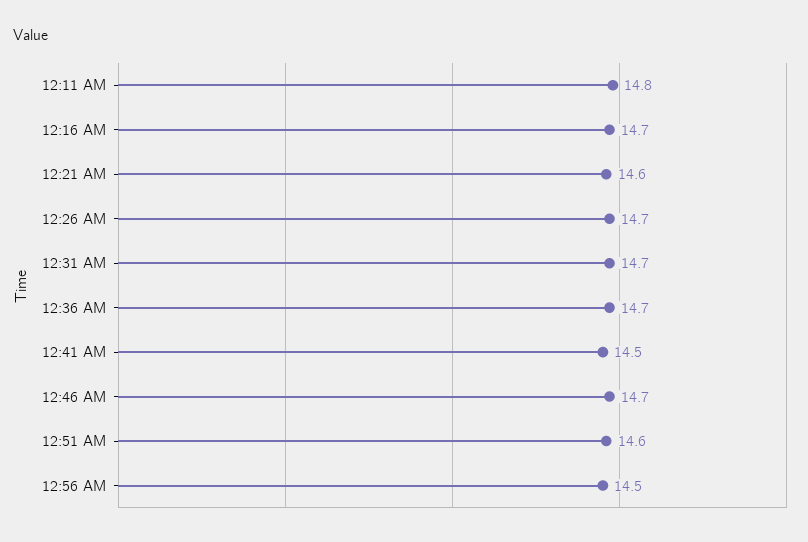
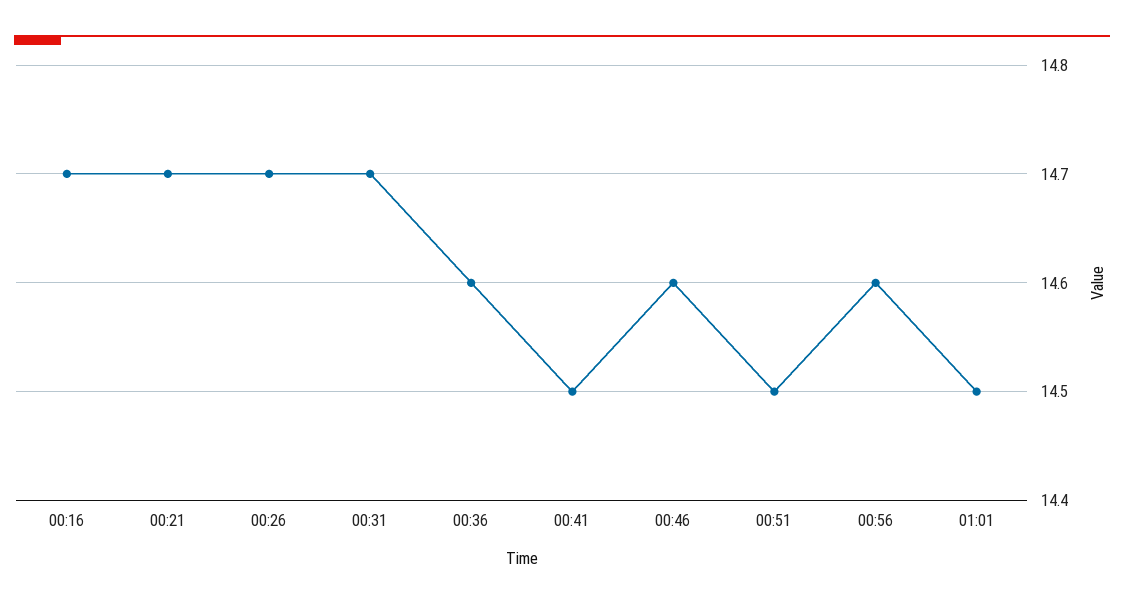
12:11 AM: 14.8 -> none
12:21 AM: 14.6 -> 14.7
12:36 AM: 14.7 -> 14.6
12:46 AM: 14.7 -> 14.6
12:51 AM: 14.6 -> 14.5
12:56 AM: 14.5 -> 14.6
01:01: none -> 14.5

